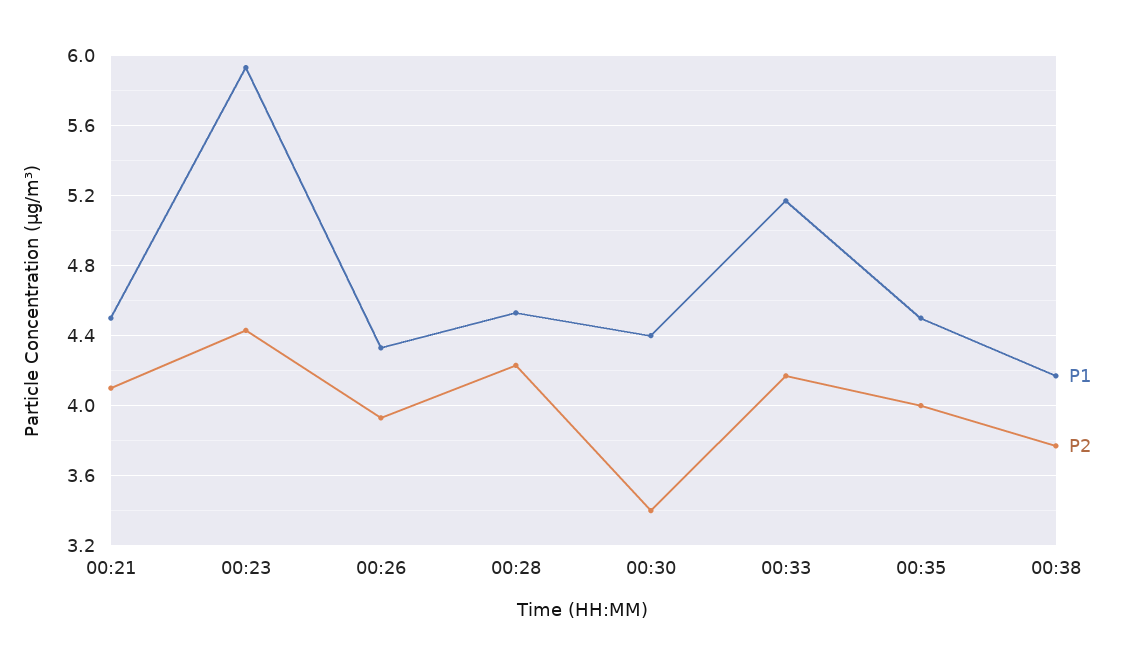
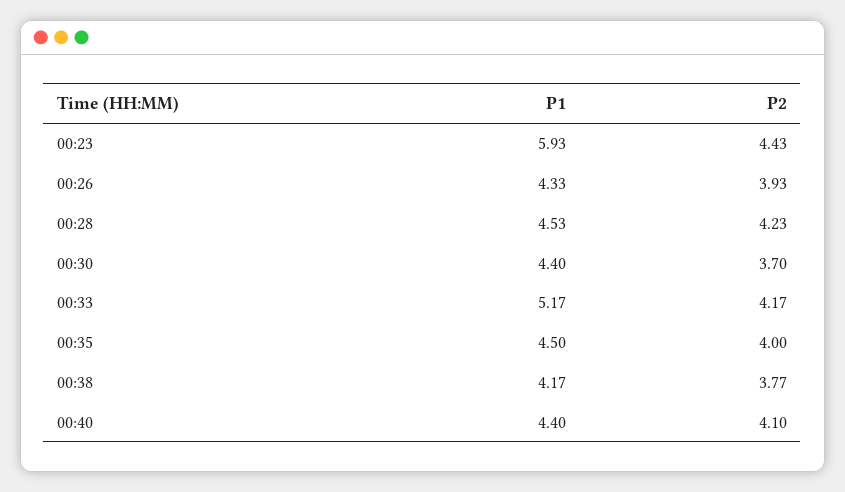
P1, 00:21: 4.5 -> none
P2, 00:21: 4.1 -> none
P2, 00:30: 3.4 -> 3.7
P1, 00:40: none -> 4.4
P2, 00:40: none -> 4.1

